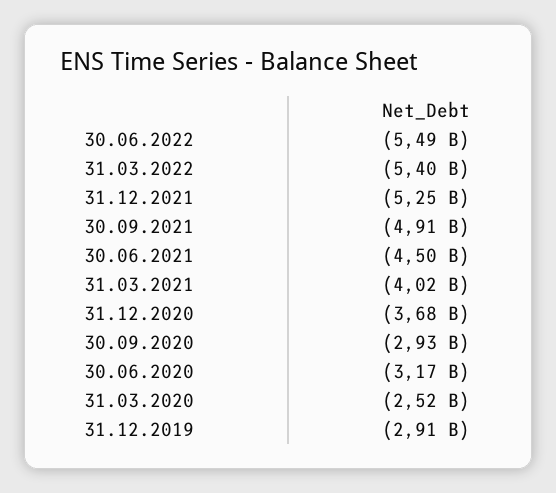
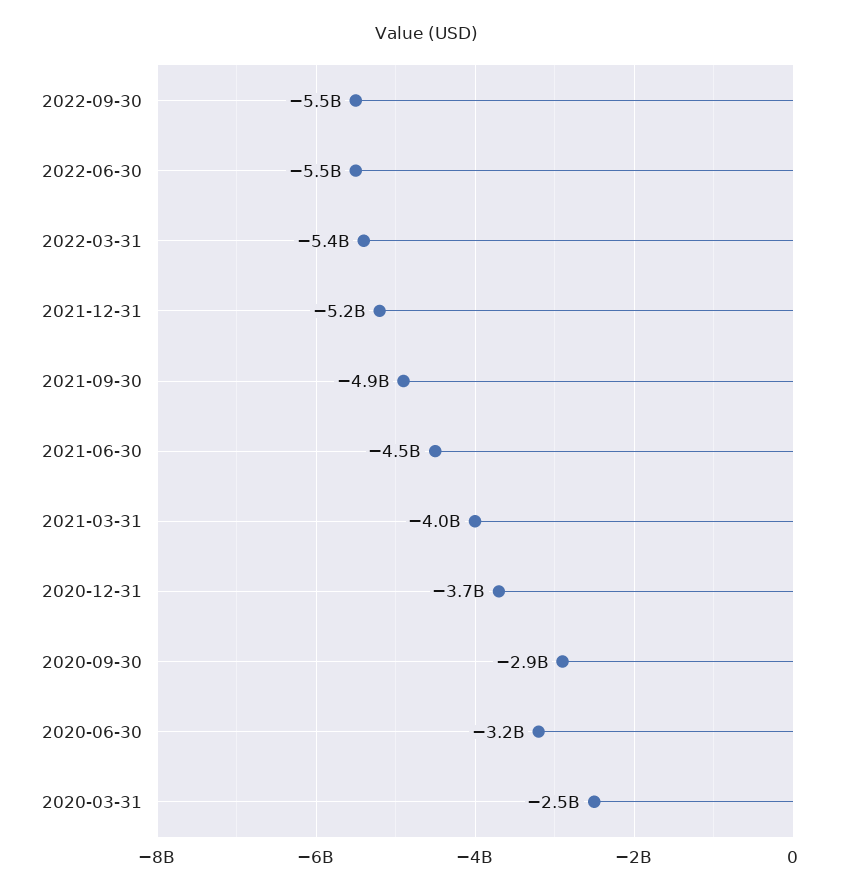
31.12.2019: -2910000000 -> none
2022-09-30: none -> -5500000000

